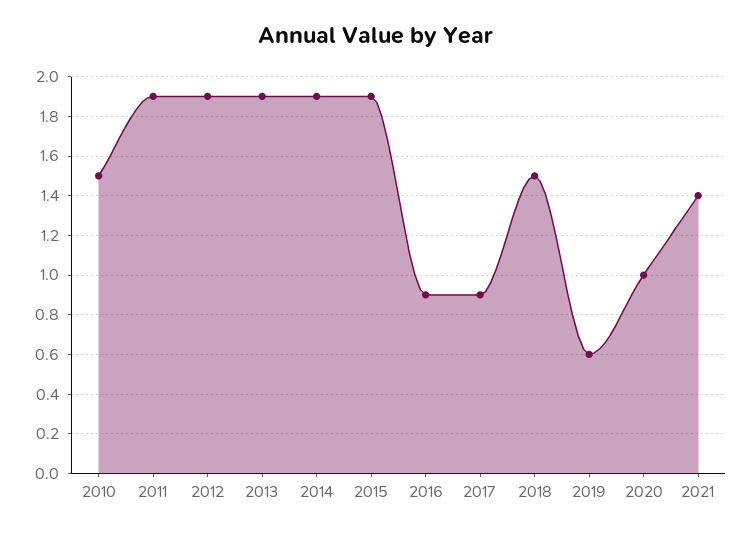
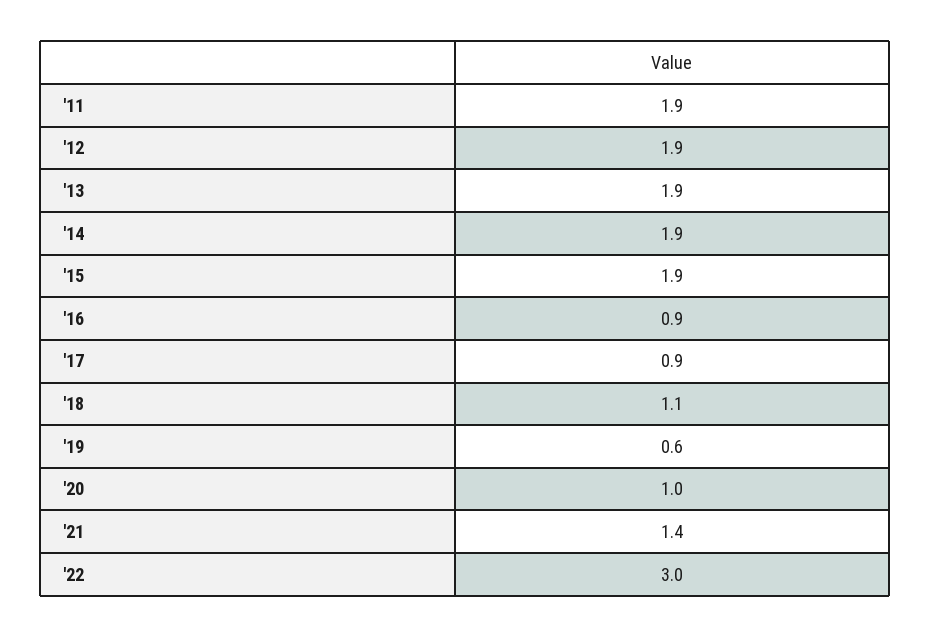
2010: 1.5 -> none
2018: 1.5 -> 1.1
'22: none -> 3

